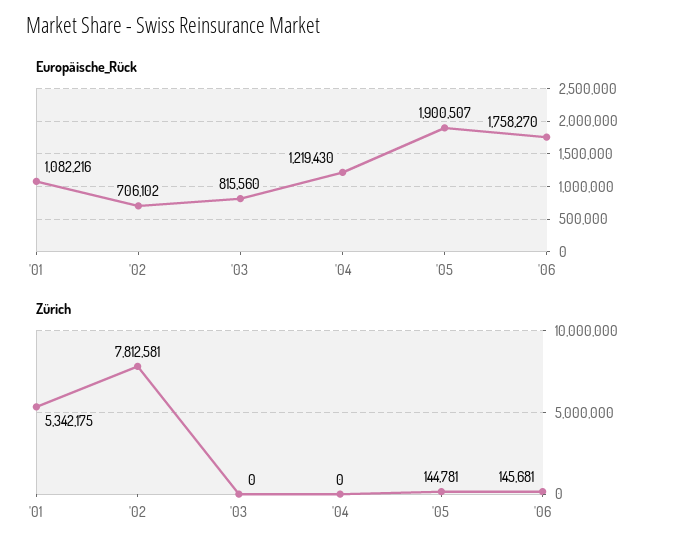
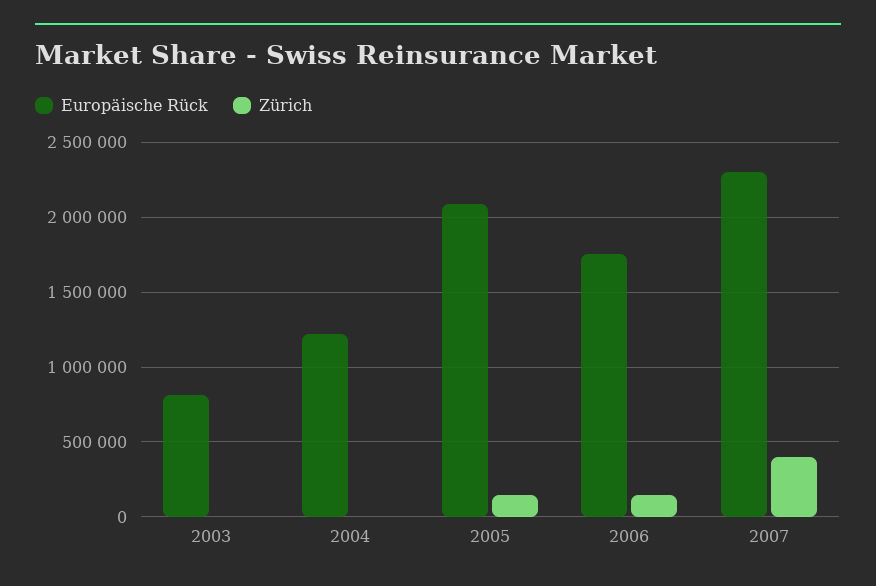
Europäische_Rück, '01: 1082216 -> none
Europäische_Rück, '02: 706102 -> none
Europäische_Rück, '05: 1900507 -> 2100000
Zürich, '01: 5342175 -> none
Zürich, '02: 7812581 -> none
Europäische_Rück, 2007: none -> 2300000
Zürich, 2007: none -> 400000

